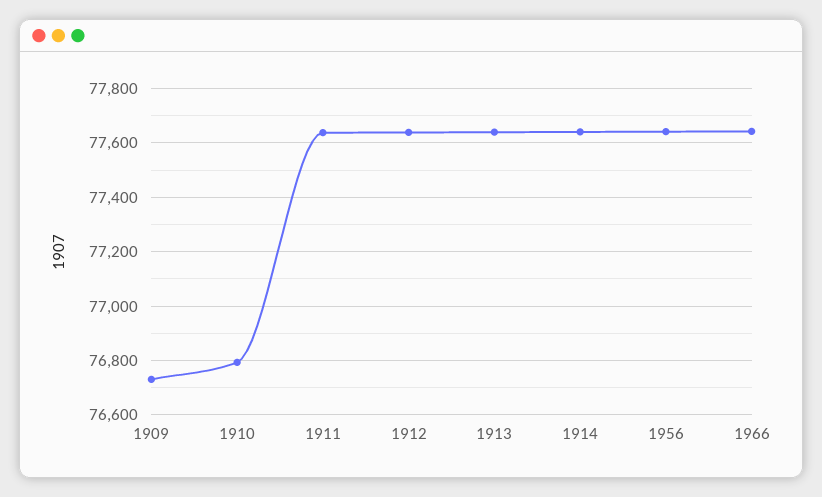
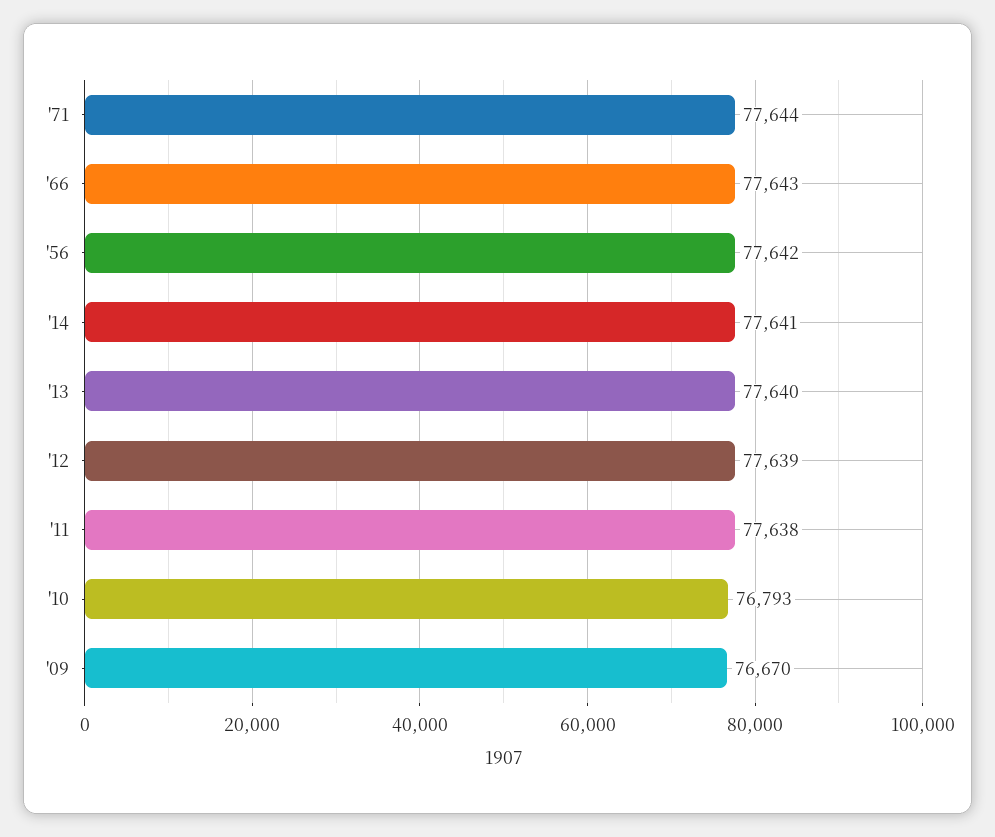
1909: 76725 -> 76670
'71: none -> 77644

